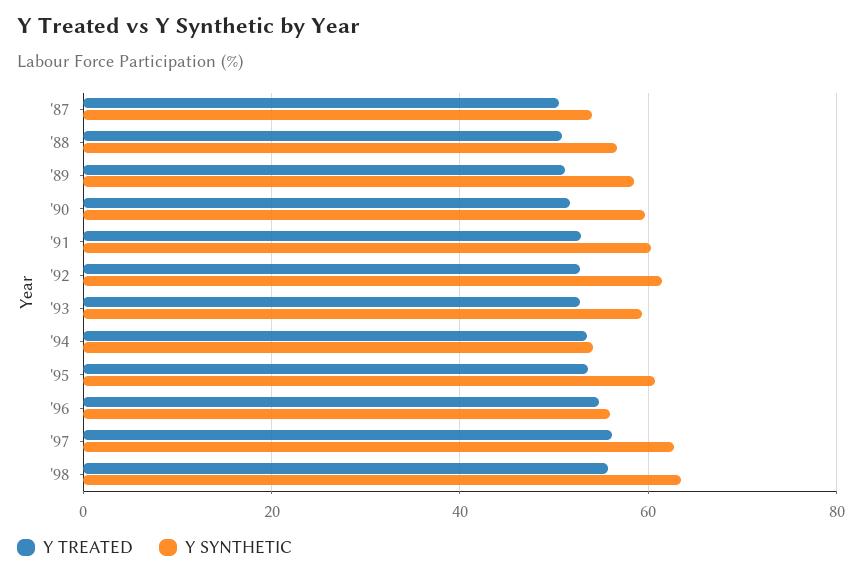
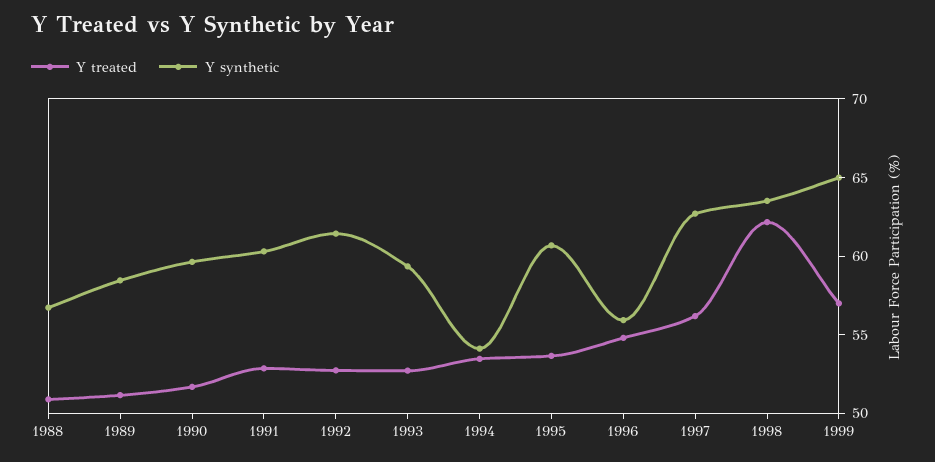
Y TREATED, '87: 50 -> none
Y SYNTHETIC, '87: 54 -> none
Y TREATED, '98: 56 -> 62
Y TREATED, 1999: none -> 57
Y SYNTHETIC, 1999: none -> 65

